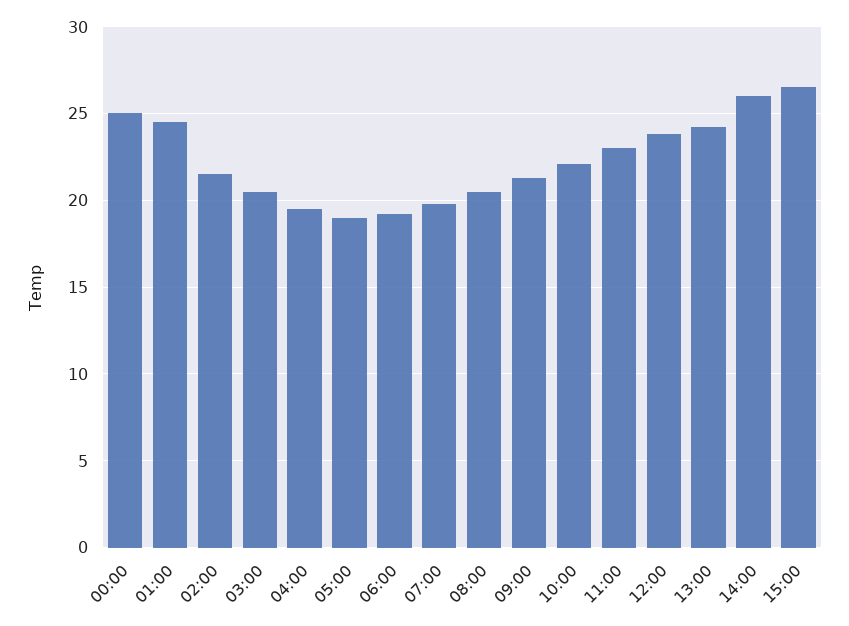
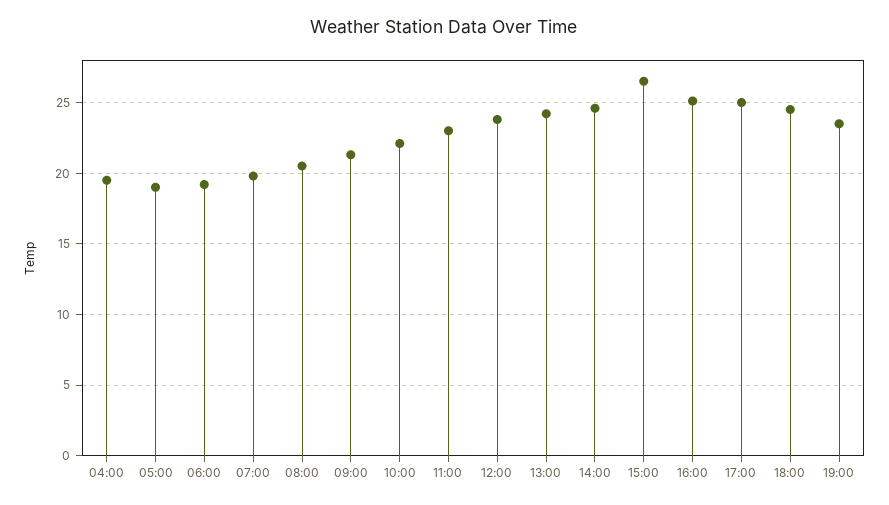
00:00: 25 -> none
01:00: 24.5 -> none
02:00: 21.5 -> none
03:00: 20.5 -> none
14:00: 26 -> 24.5
16:00: none -> 25
17:00: none -> 25
18:00: none -> 24.5
19:00: none -> 23.5

